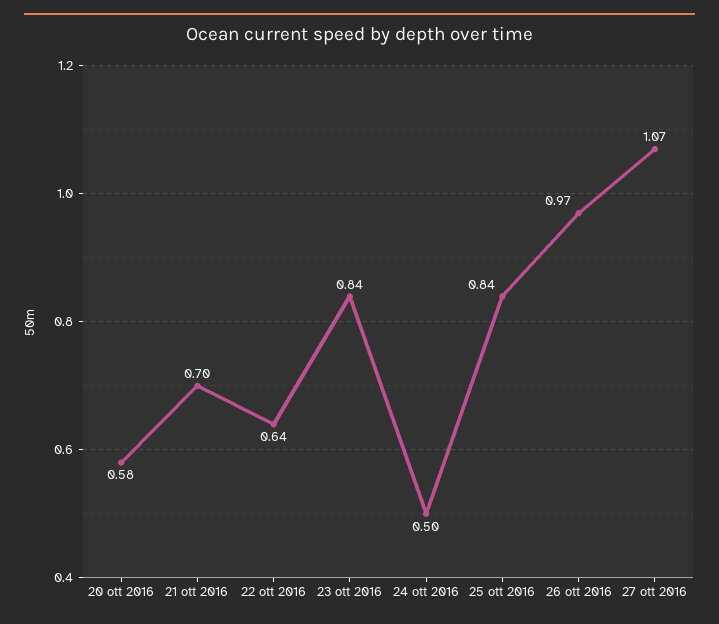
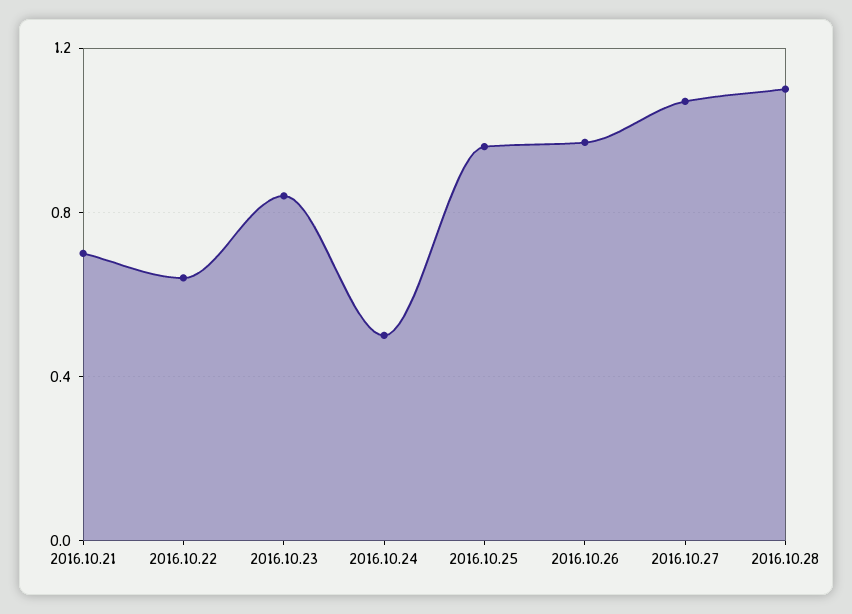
20 ott 2016: 0.58 -> none
25 ott 2016: 0.84 -> 0.95
2016.10.28: none -> 1.1

